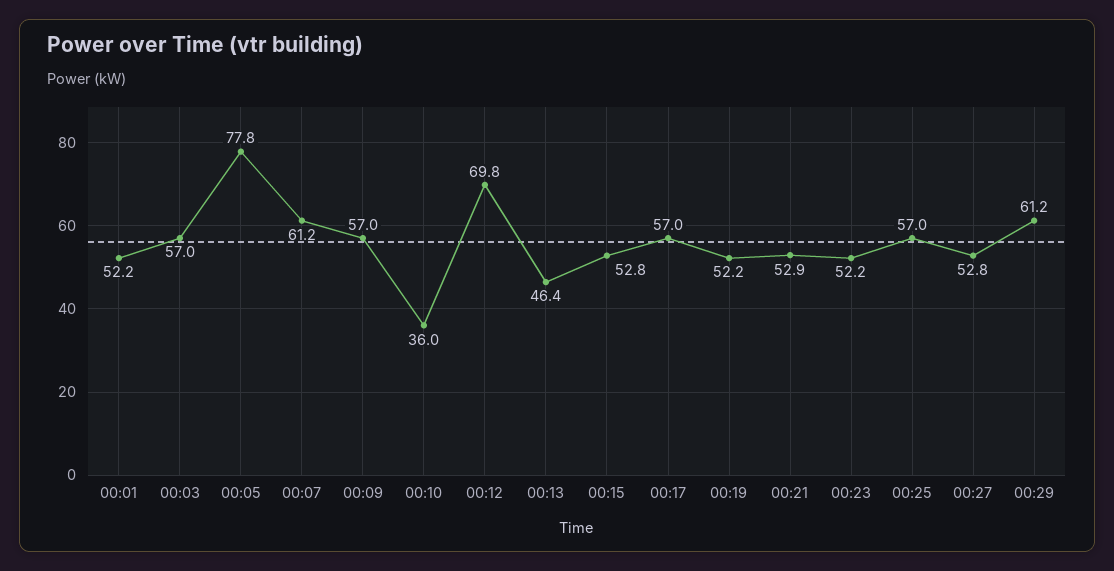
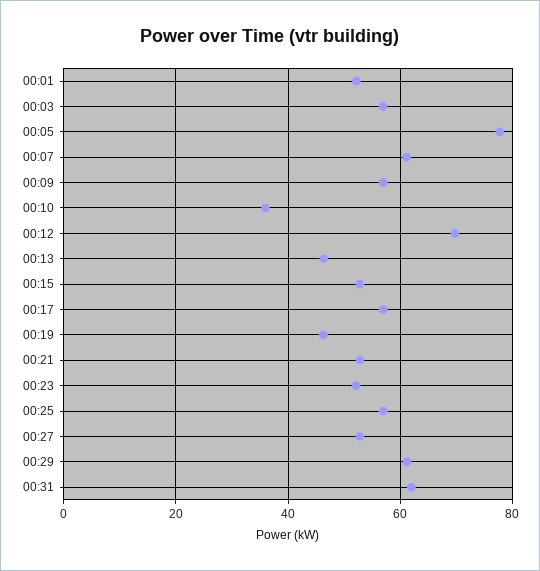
00:19: 52.2 -> 46
00:31: none -> 62

